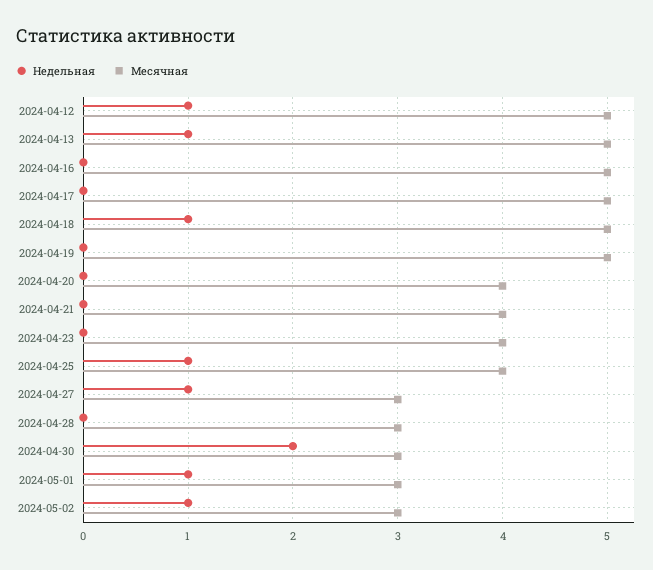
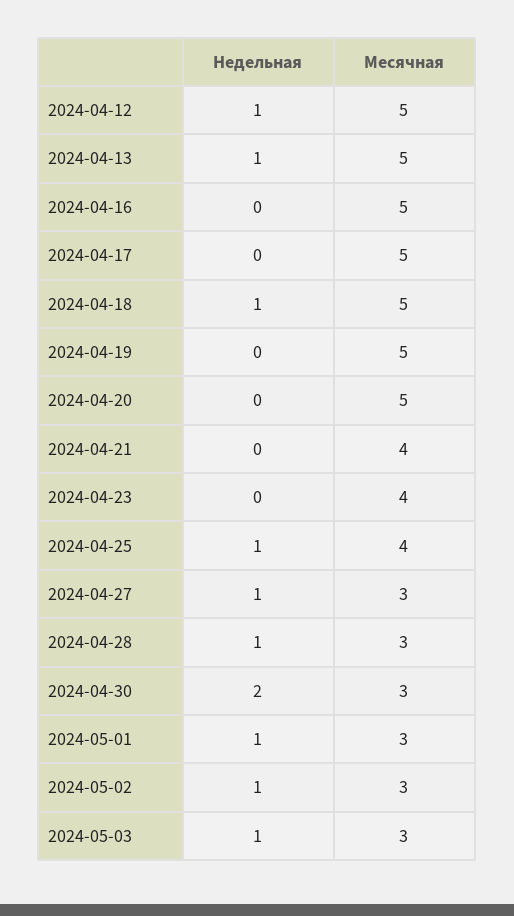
Месячная, 2024-04-20: 4 -> 5
Недельная, 2024-04-28: 0 -> 1
Недельная, 2024-05-03: none -> 1
Месячная, 2024-05-03: none -> 3

